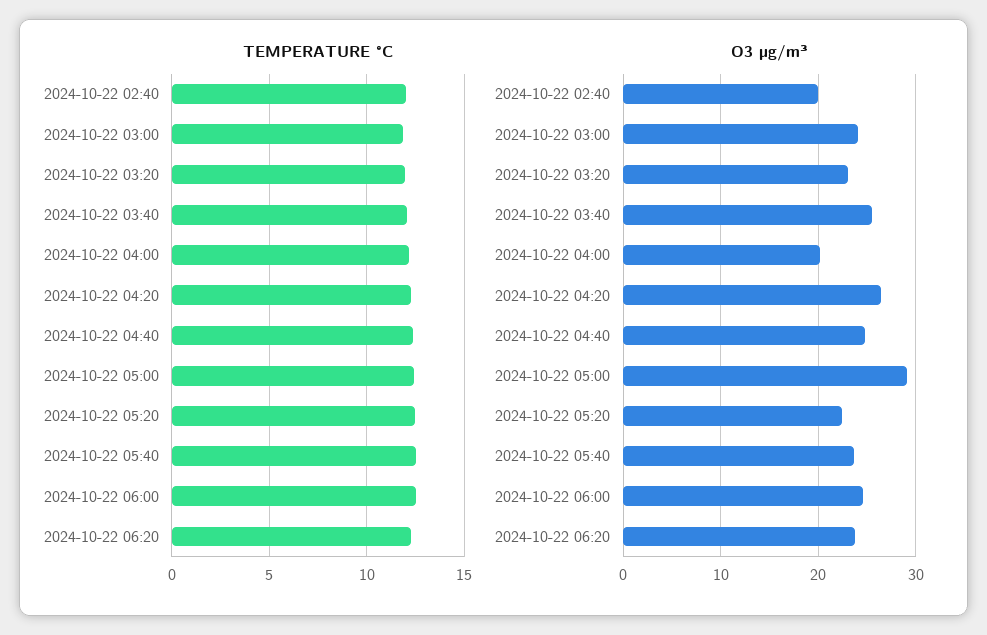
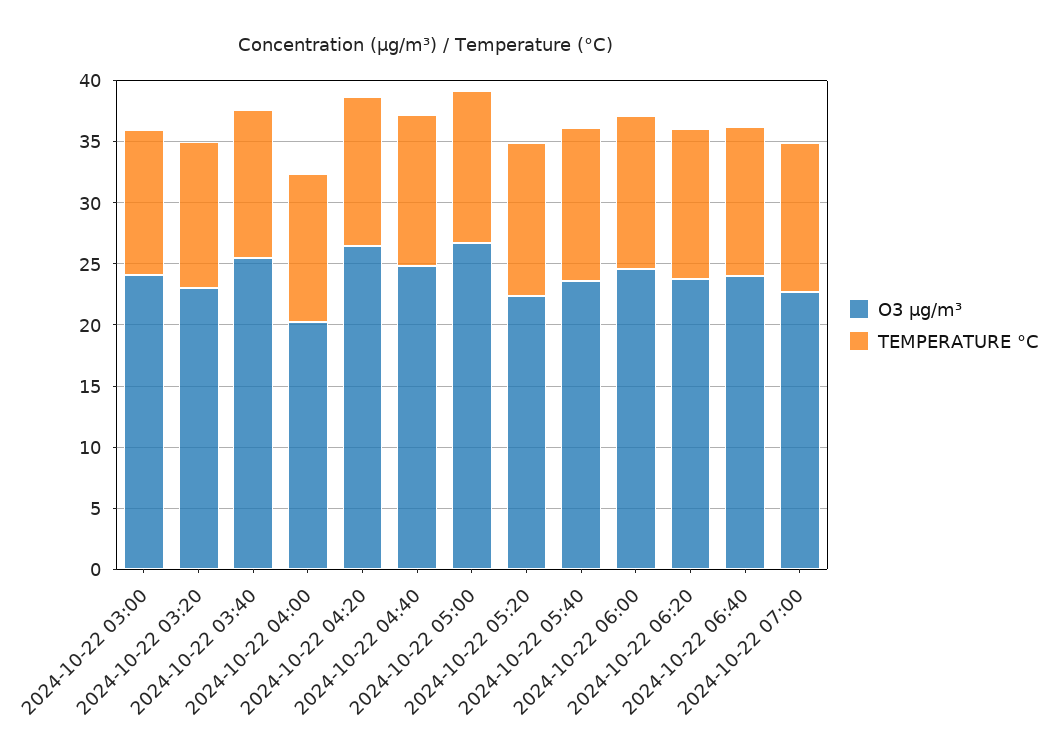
TEMPERATURE °C, 2024-10-22 02:40: 12 -> none
O3 µg/m³, 2024-10-22 02:40: 20 -> none
O3 µg/m³, 2024-10-22 05:00: 29 -> 27
O3 µg/m³, 2024-10-22 06:40: none -> 24
TEMPERATURE °C, 2024-10-22 06:40: none -> 12
O3 µg/m³, 2024-10-22 07:00: none -> 23
TEMPERATURE °C, 2024-10-22 07:00: none -> 12

